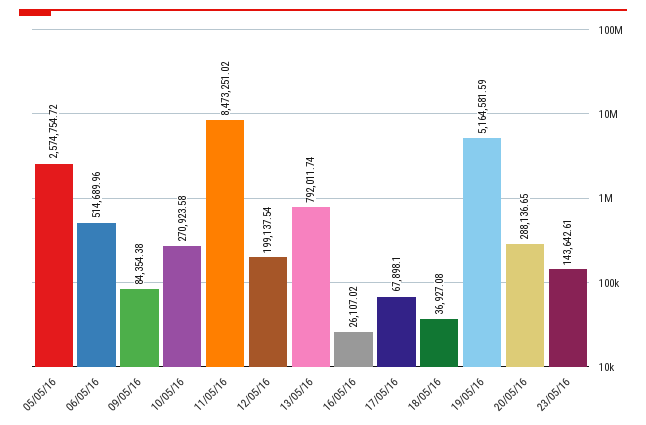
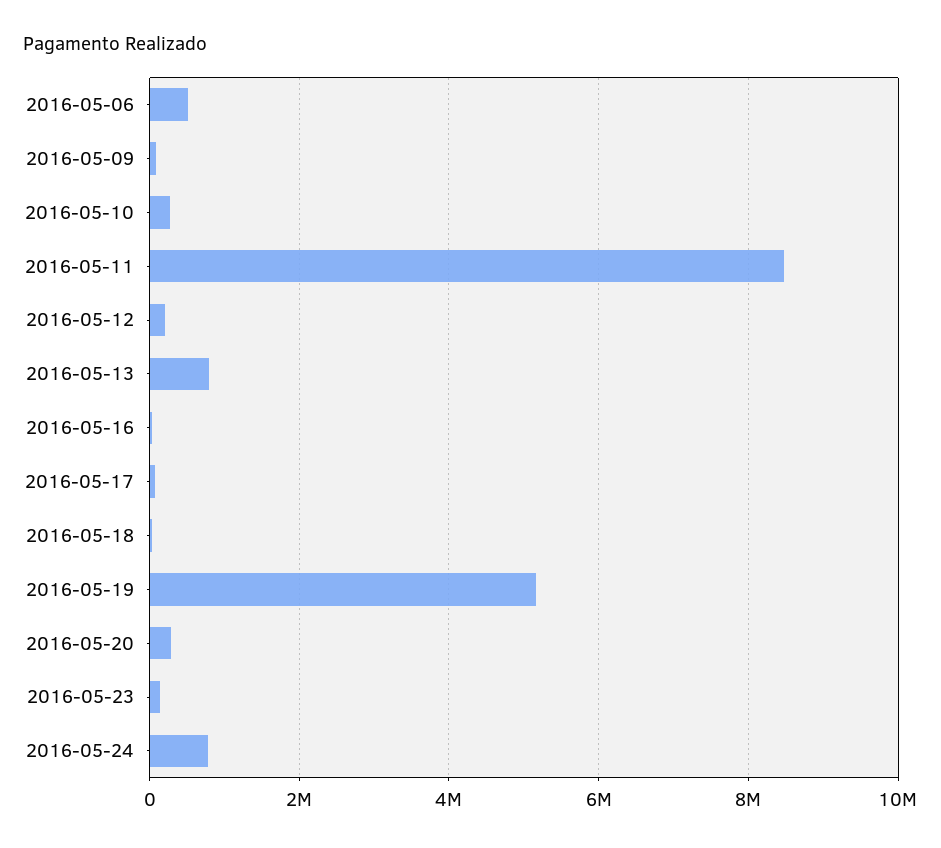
05/05/16: 2574754.72 -> none
2016-05-24: none -> 800000

